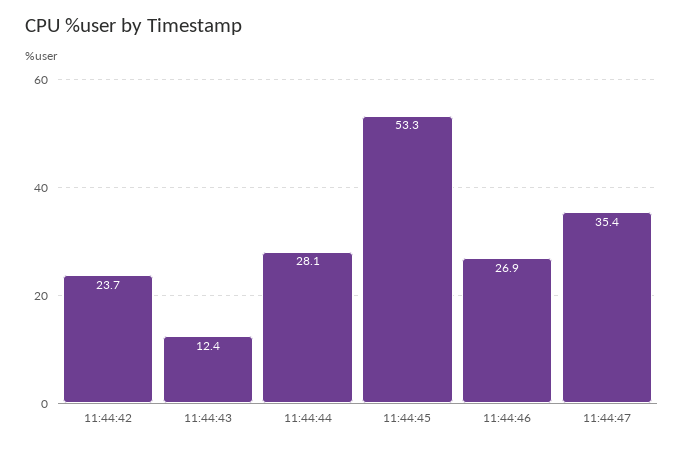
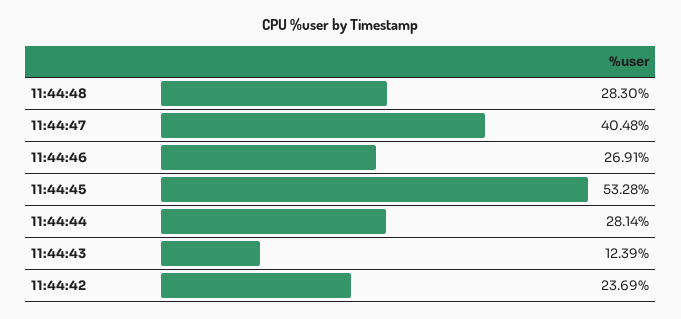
11:44:47: 35.4 -> 40.48
11:44:48: none -> 28.3

